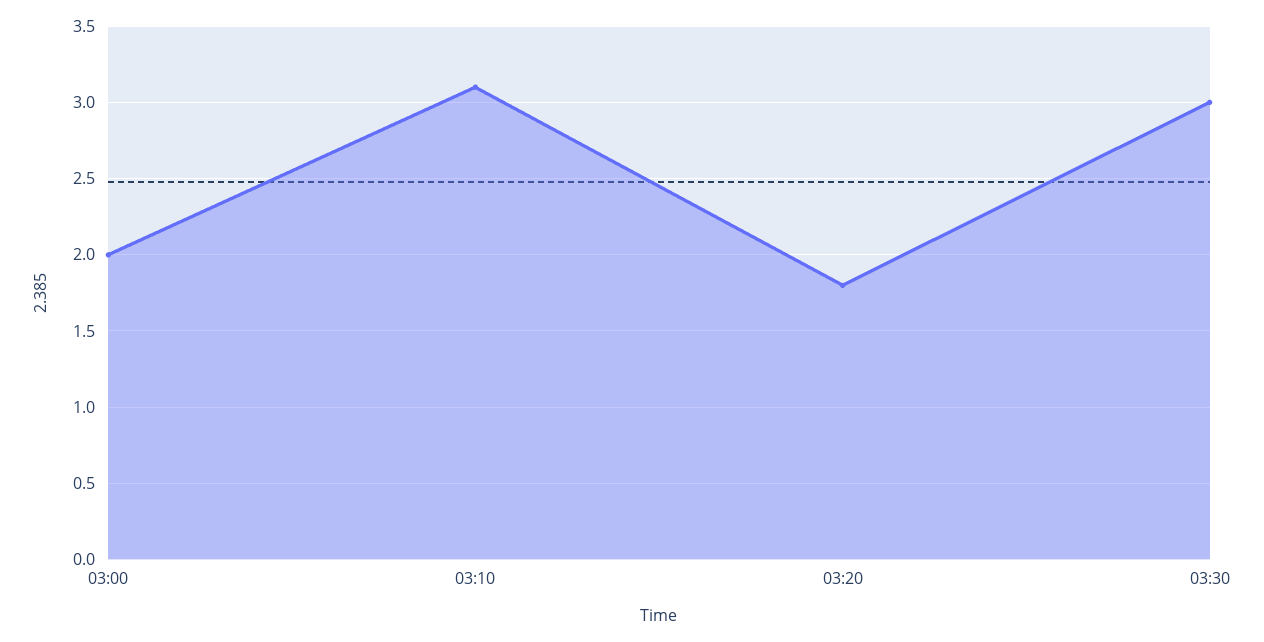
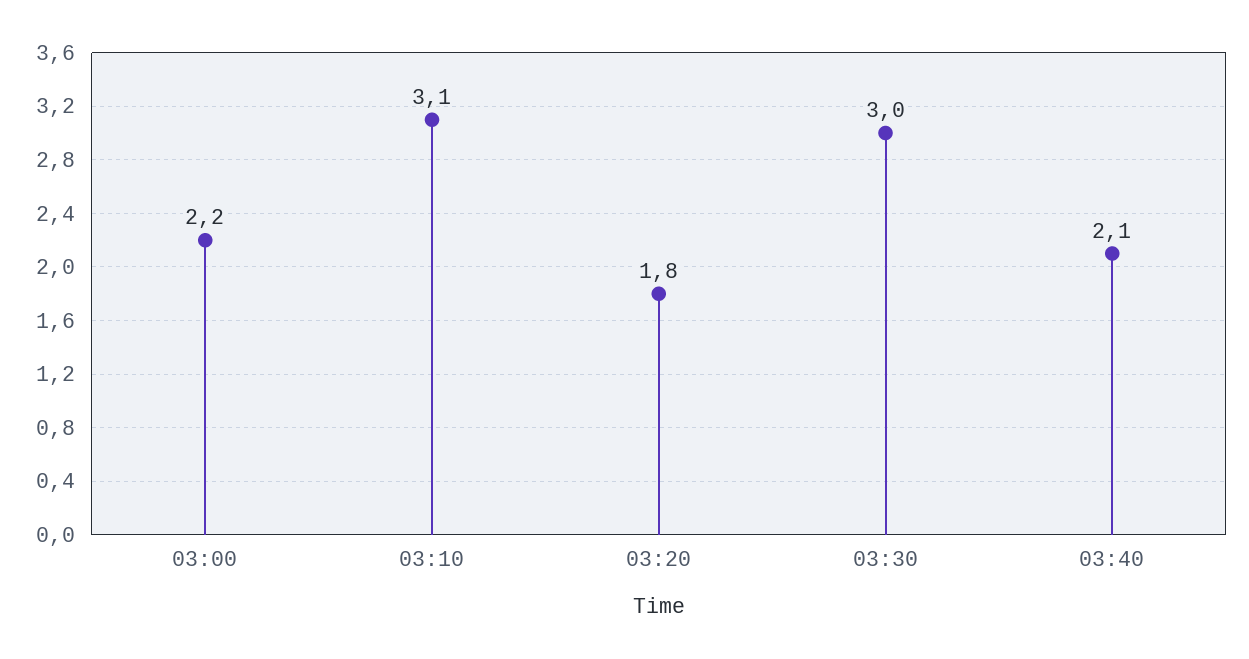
03:00: 2 -> 2.2
03:40: none -> 2.1

